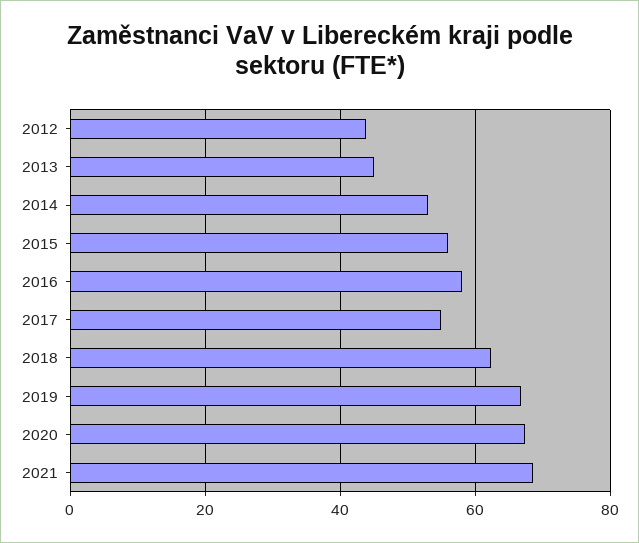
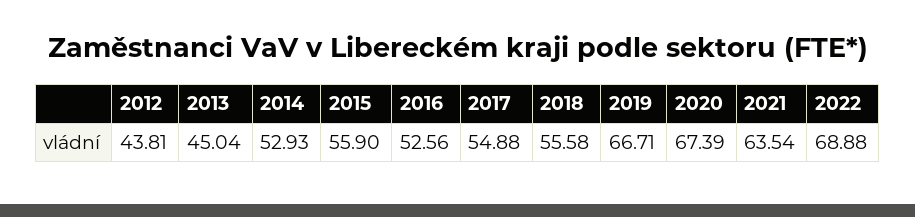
2016: 58 -> 52.56
2018: 62 -> 55.58
2021: 68 -> 63.54
2022: none -> 68.88

